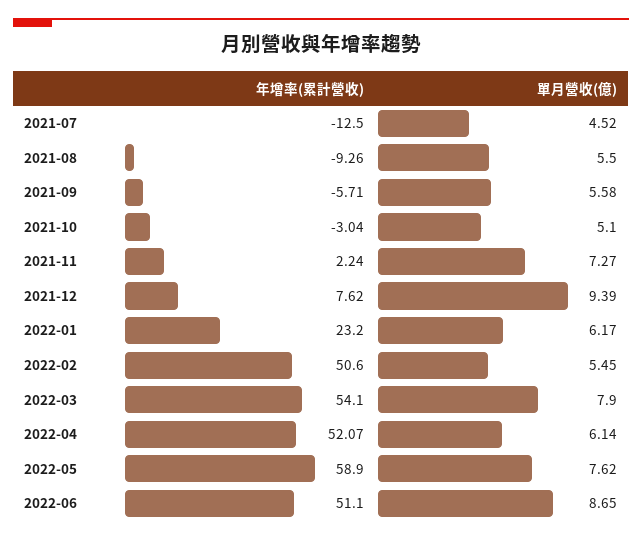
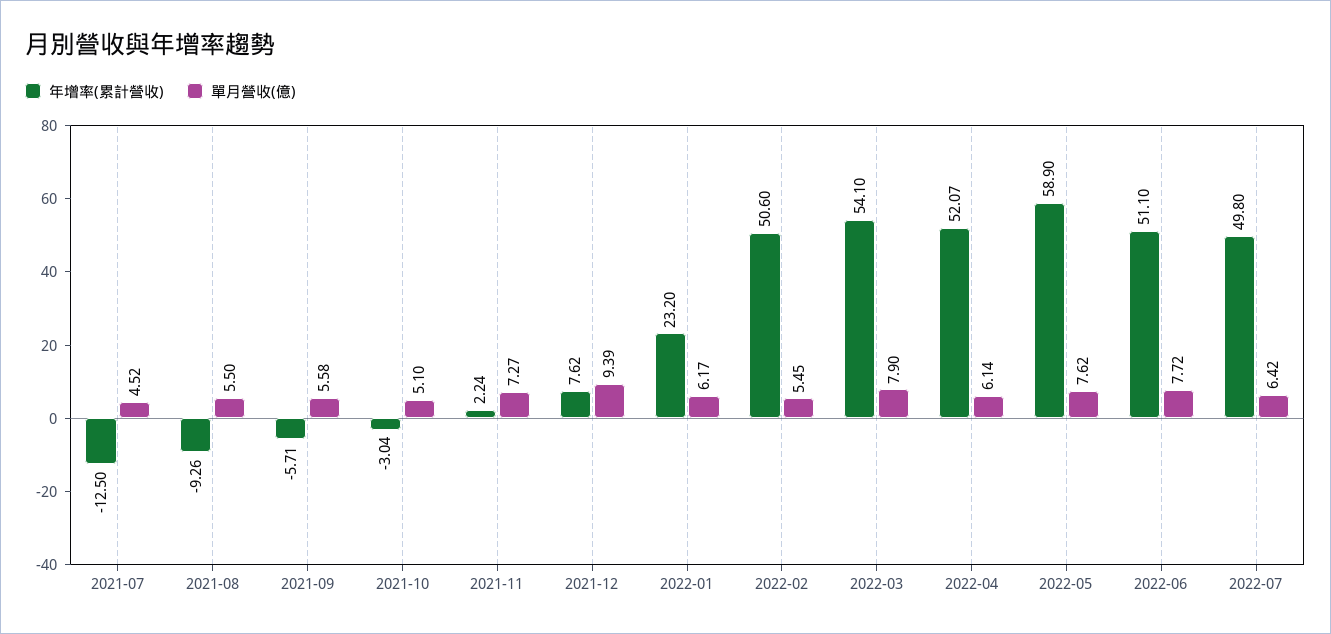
單月營收(億), 2022-06: 8.65 -> 7.72
年增率(累計營收), 2022-07: none -> 49.8
單月營收(億), 2022-07: none -> 6.42

